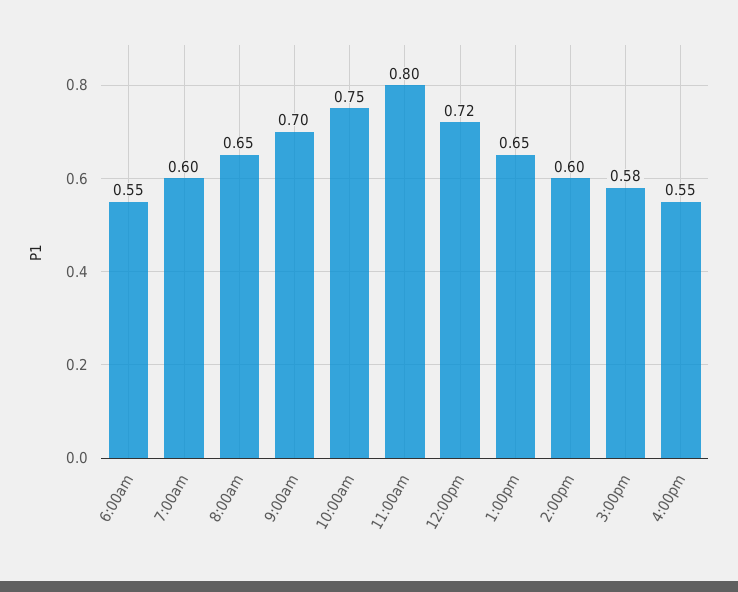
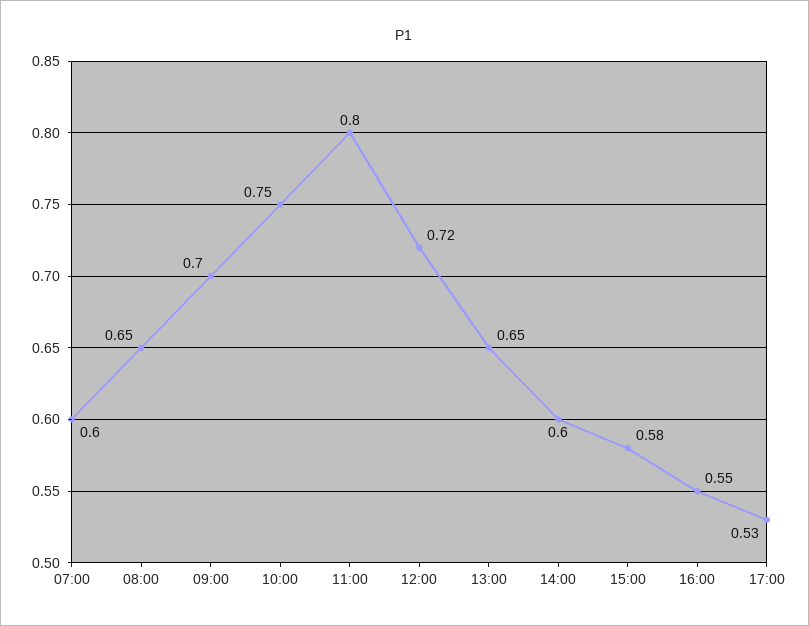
6:00am: 0.55 -> none
17:00: none -> 0.53

